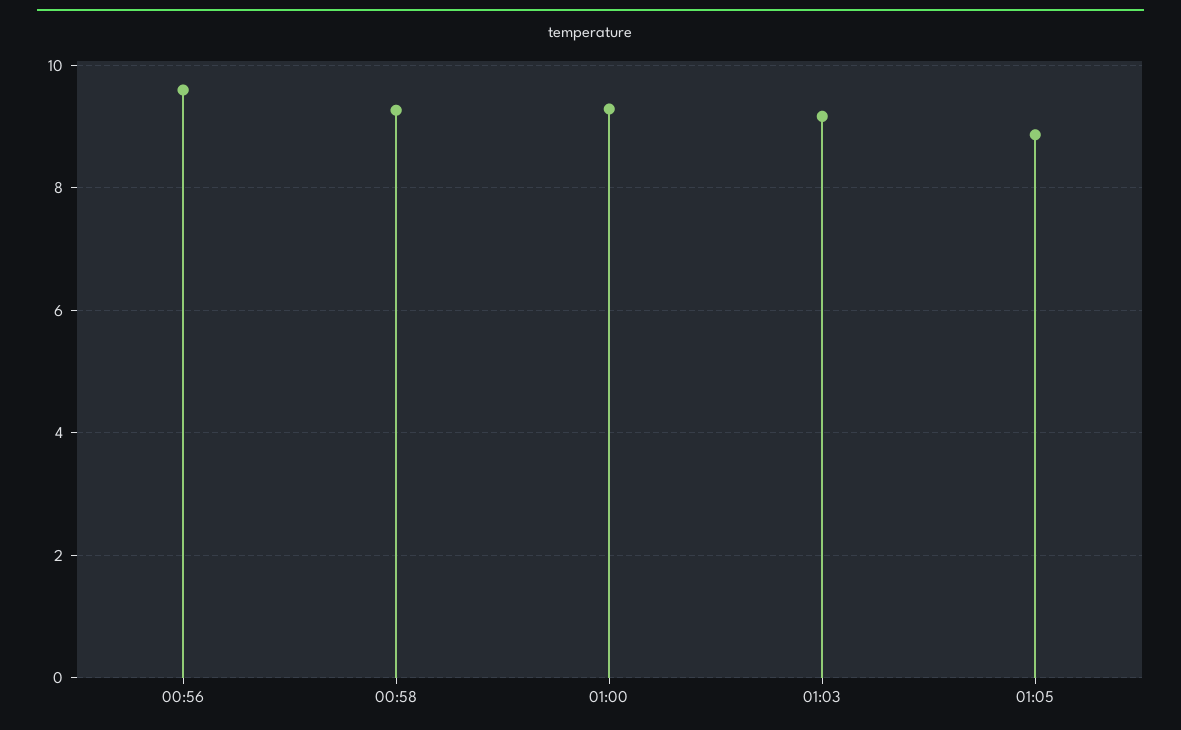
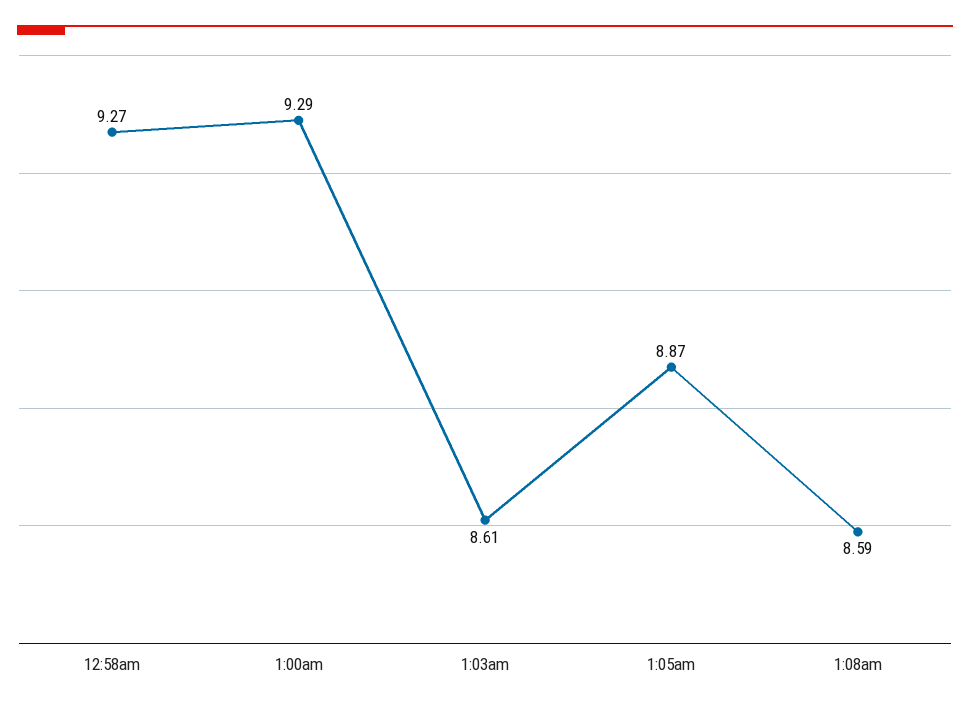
00:56: 9.6 -> none
01:03: 9.2 -> 8.61
1:08am: none -> 8.59

